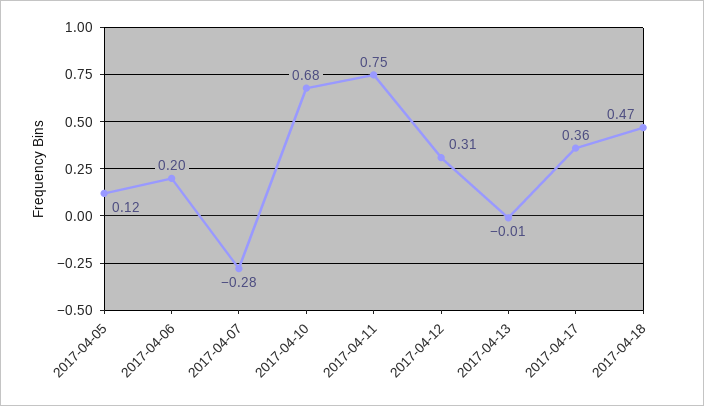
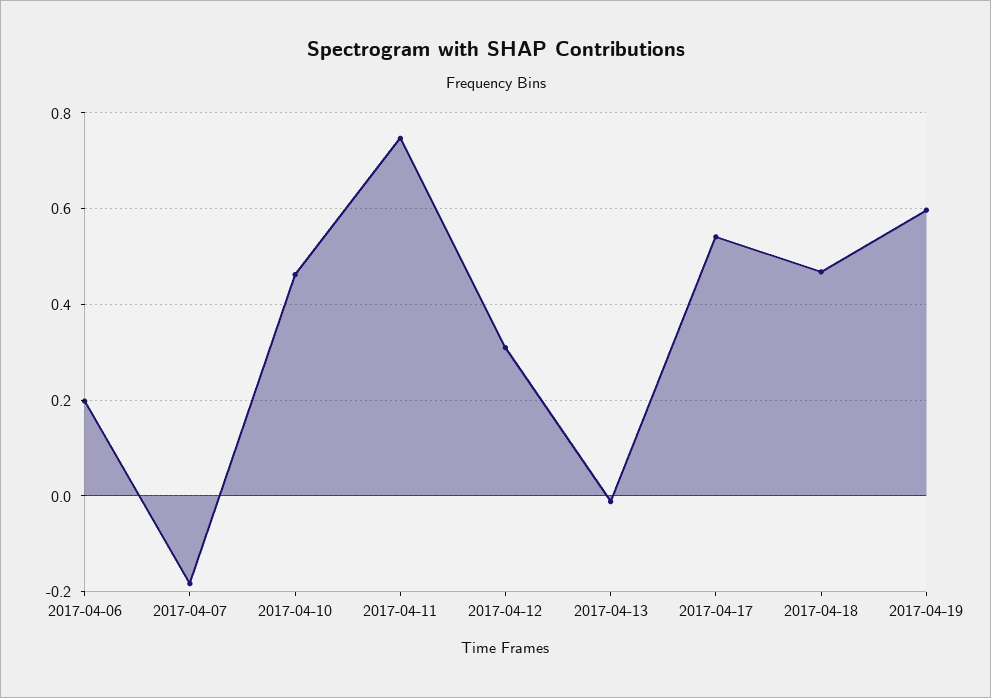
2017-04-05: 0.12 -> none
2017-04-07: -0.28 -> -0.18
2017-04-10: 0.68 -> 0.46
2017-04-17: 0.36 -> 0.54
2017-04-19: none -> 0.6

